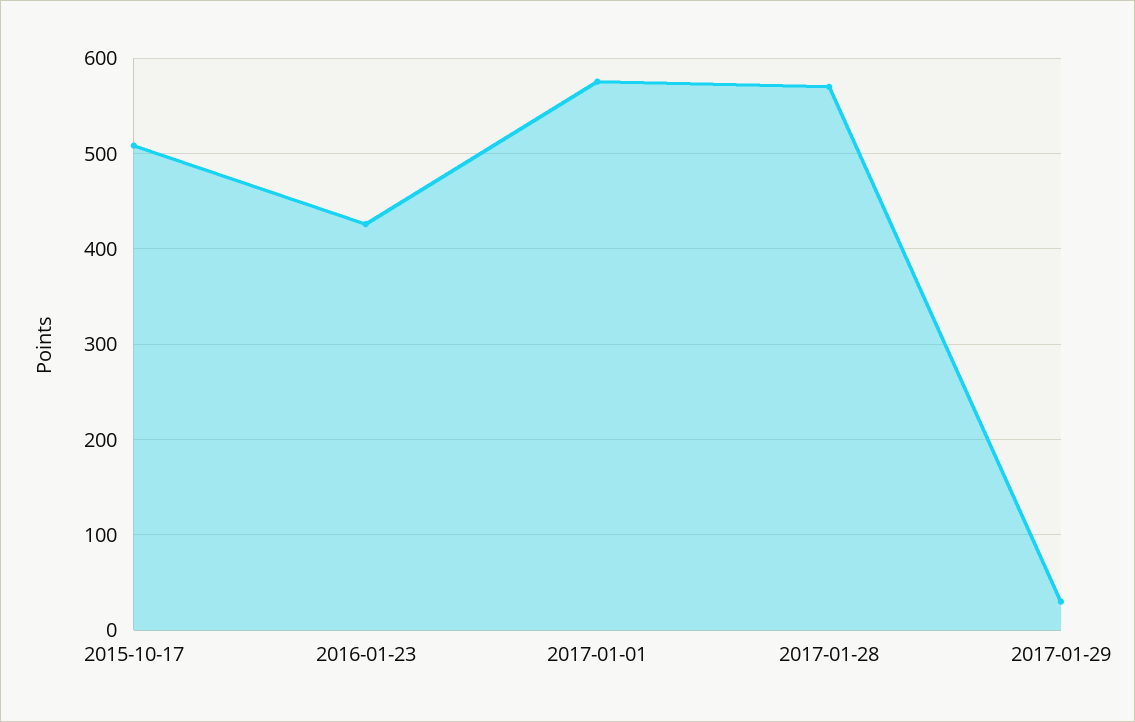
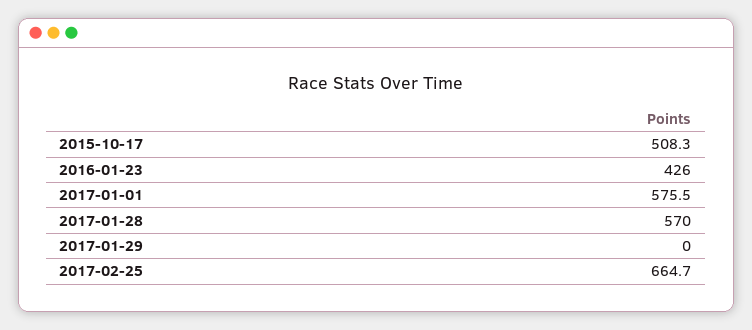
2017-01-29: 30 -> 0
2017-02-25: none -> 664.7

